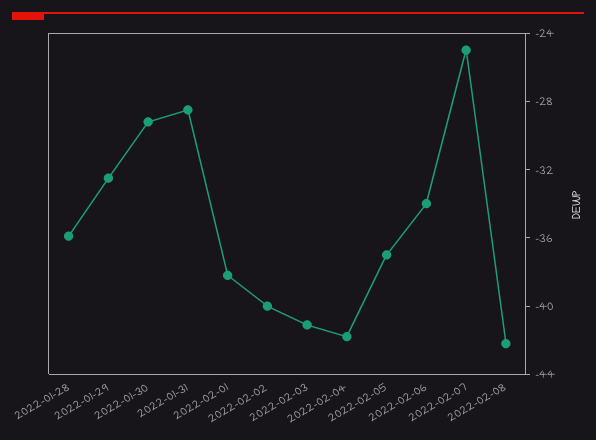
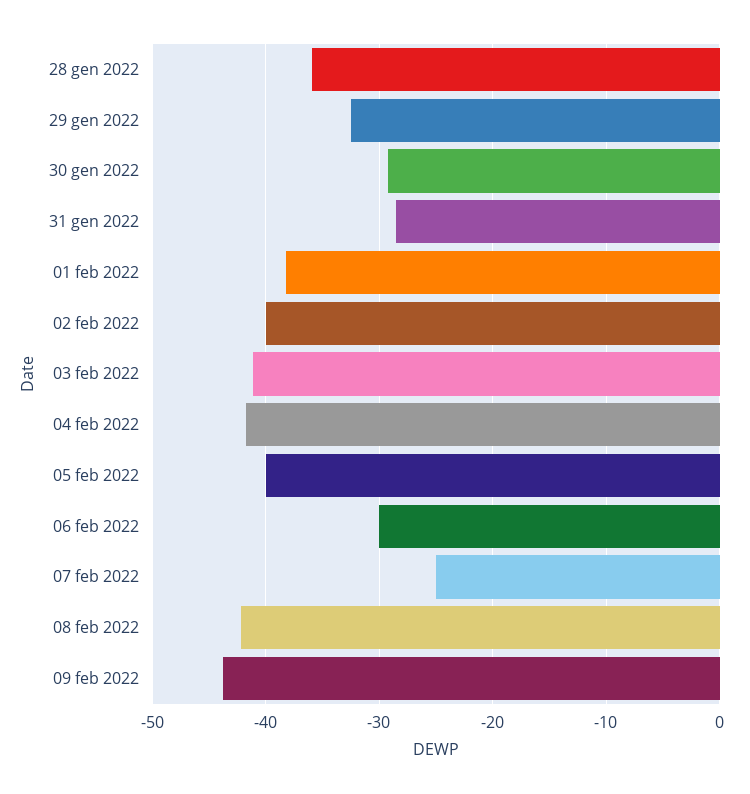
2022-02-05: -37 -> -40
2022-02-06: -34 -> -30
09 feb 2022: none -> -44

